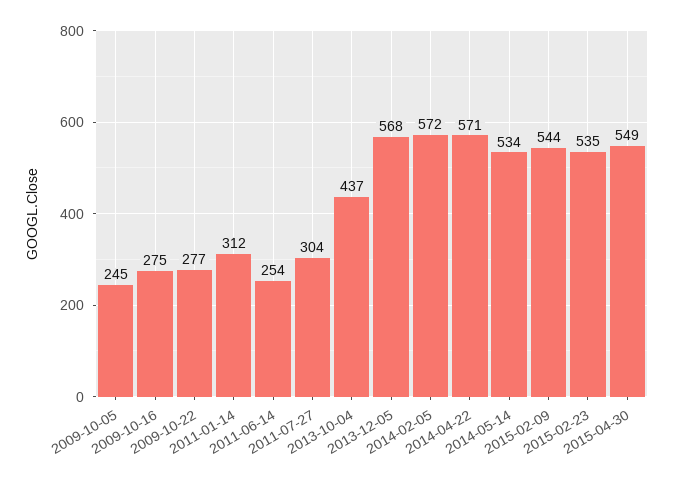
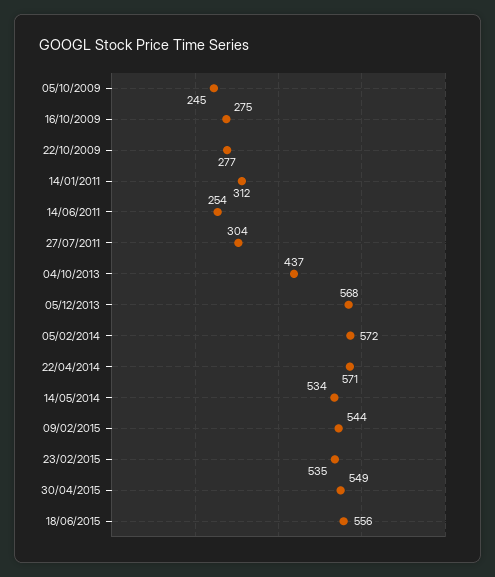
18/06/2015: none -> 556

